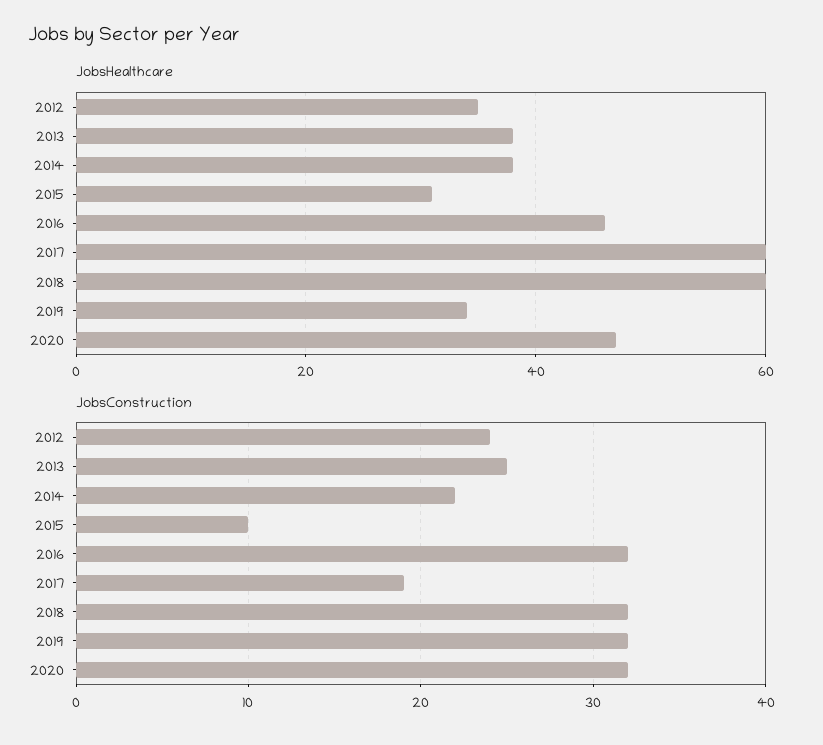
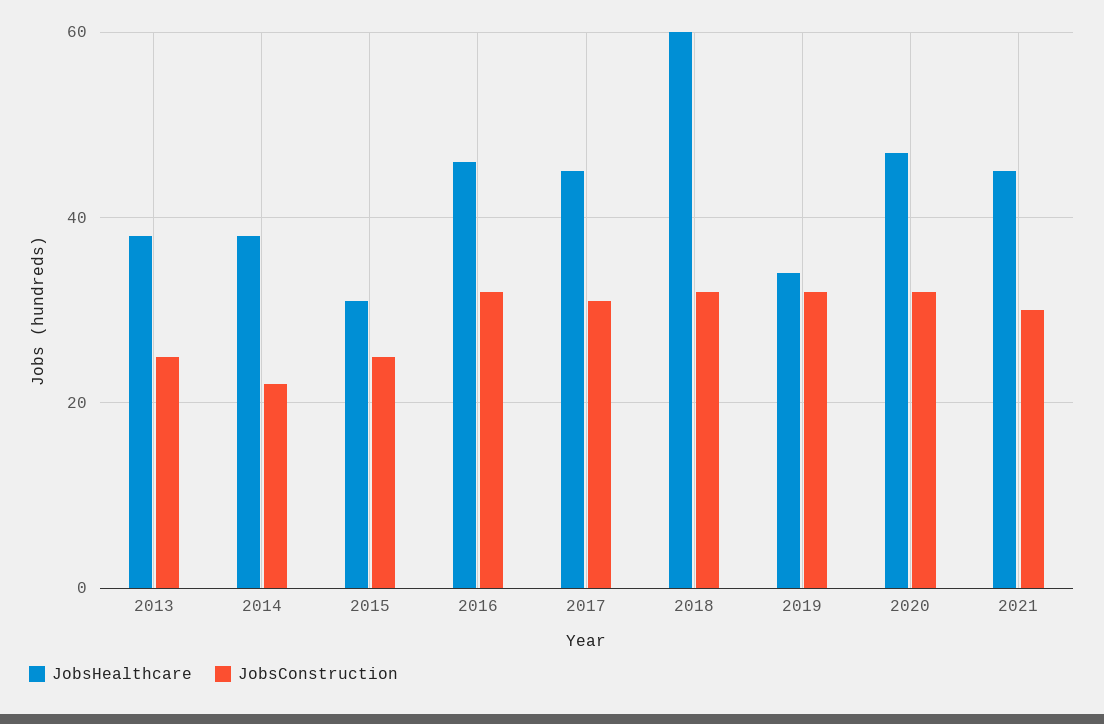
JobsHealthcare, 2012: 35 -> none
JobsHealthcare, 2017: 60 -> 45
JobsConstruction, 2012: 24 -> none
JobsConstruction, 2015: 10 -> 25
JobsConstruction, 2017: 19 -> 30
JobsHealthcare, 2021: none -> 45
JobsConstruction, 2021: none -> 30

